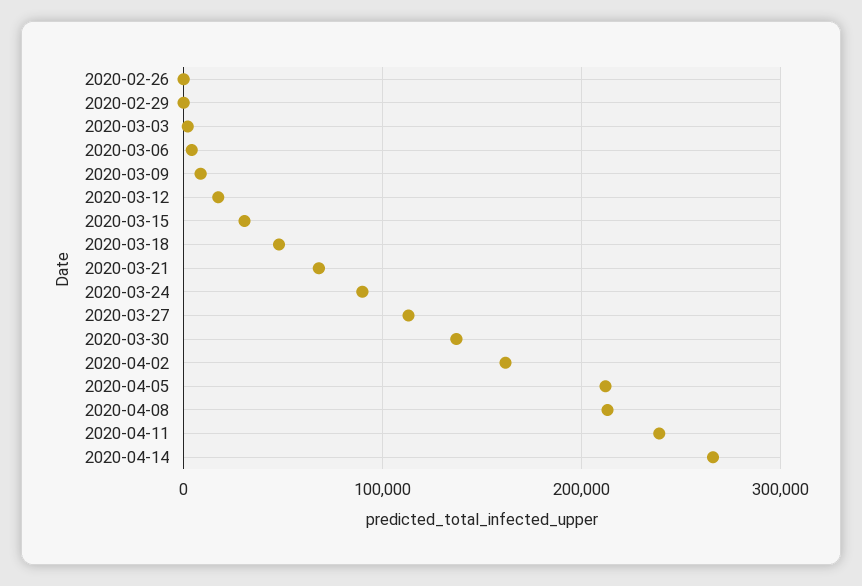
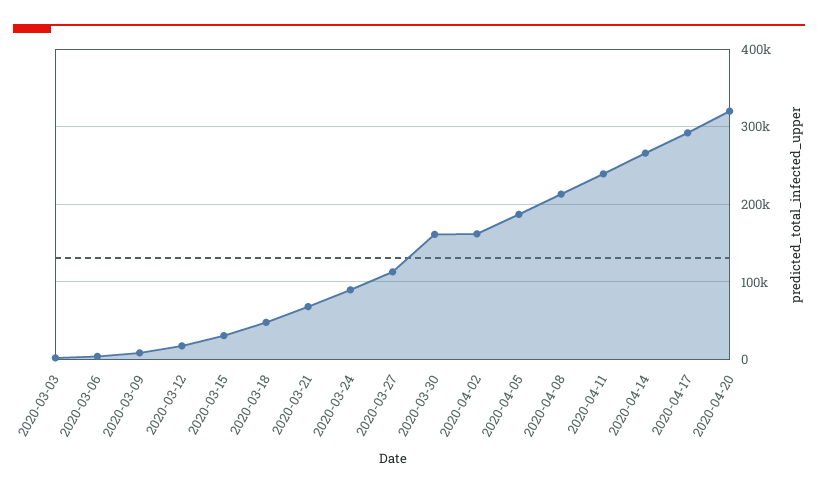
2020-02-26: 0 -> none
2020-02-29: 0 -> none
2020-03-30: 140000 -> 160000
2020-04-05: 210000 -> 190000
2020-04-17: none -> 290000
2020-04-20: none -> 320000

